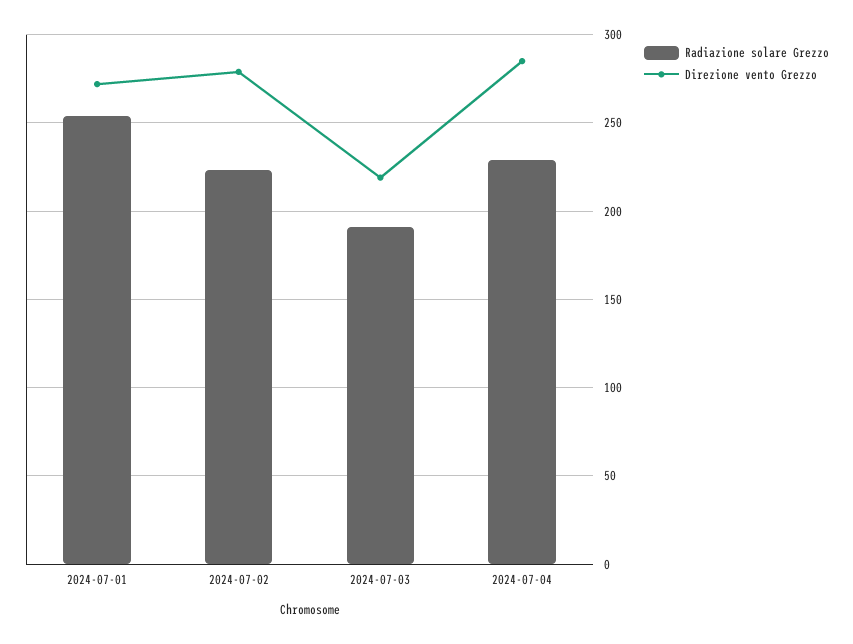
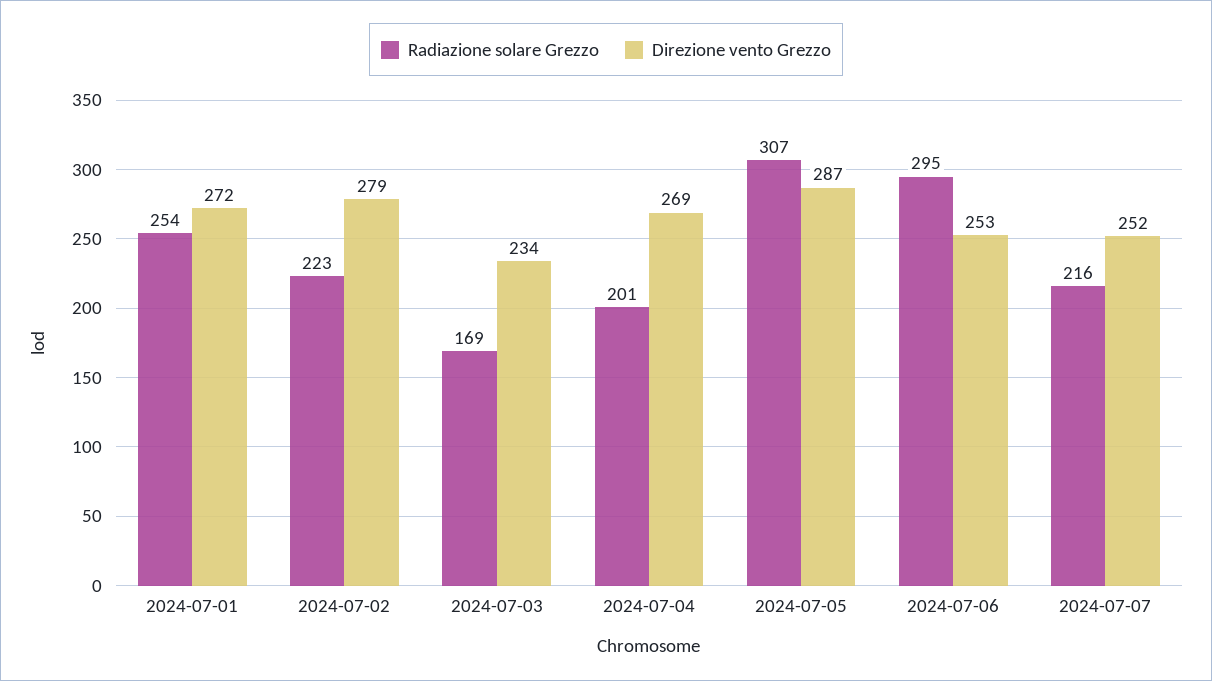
Radiazione solare Grezzo, 2024-07-03: 190 -> 169
Direzione vento Grezzo, 2024-07-03: 220 -> 234
Radiazione solare Grezzo, 2024-07-04: 230 -> 201
Direzione vento Grezzo, 2024-07-04: 285 -> 269
Radiazione solare Grezzo, 2024-07-05: none -> 307
Direzione vento Grezzo, 2024-07-05: none -> 287
Radiazione solare Grezzo, 2024-07-06: none -> 295
Direzione vento Grezzo, 2024-07-06: none -> 253
Radiazione solare Grezzo, 2024-07-07: none -> 216
Direzione vento Grezzo, 2024-07-07: none -> 252

